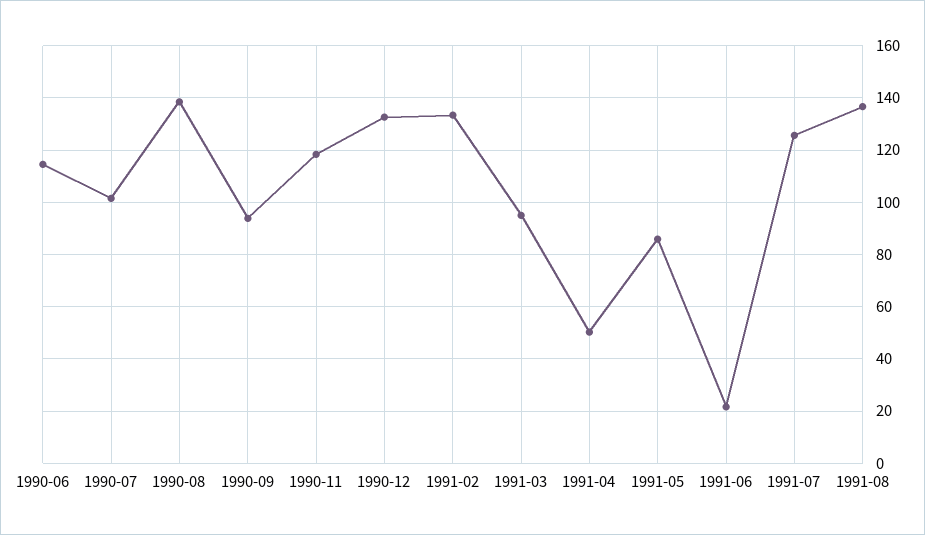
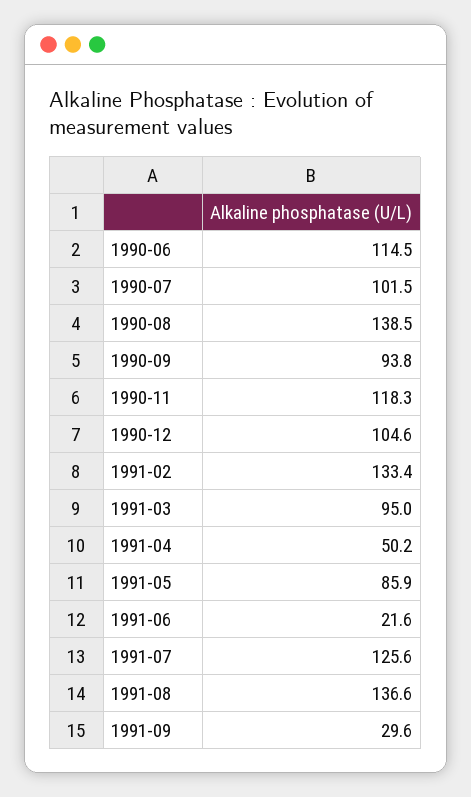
1990-12: 132.5 -> 104.6
1991-09: none -> 29.6

